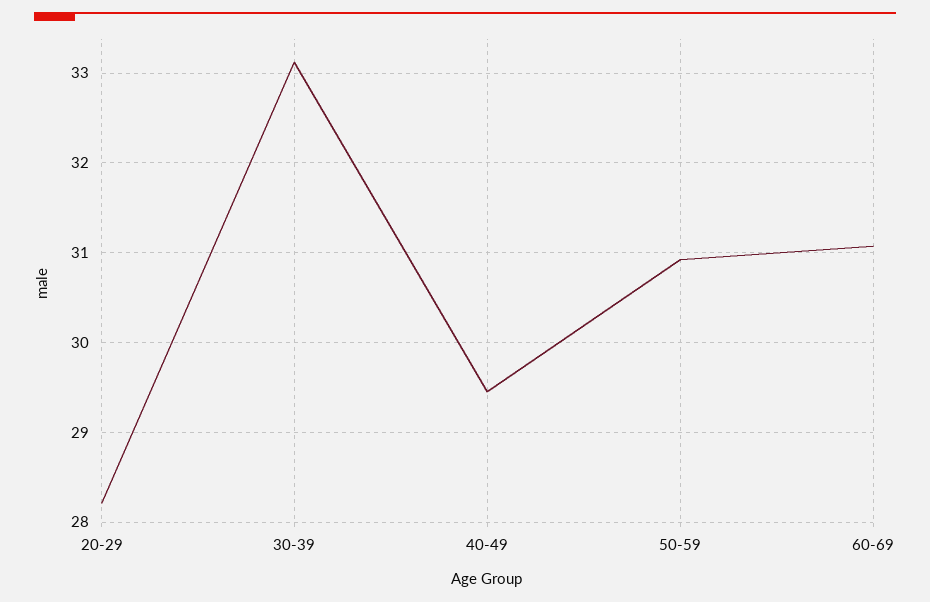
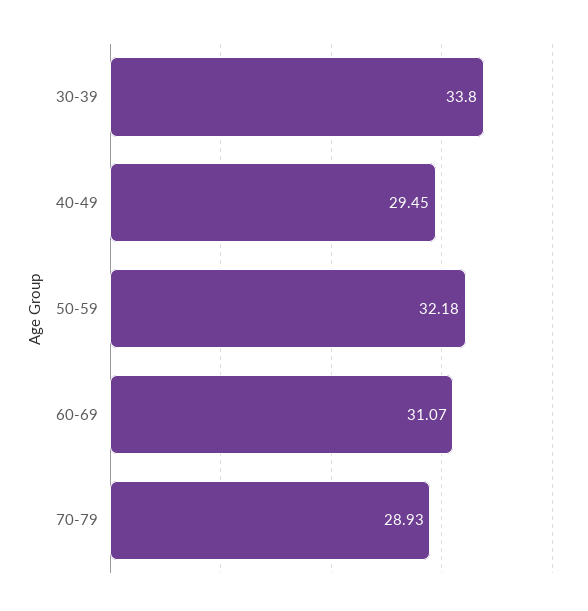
20-29: 28.2 -> none
30-39: 33.1 -> 33.8
50-59: 30.9 -> 32.18
70-79: none -> 28.93

